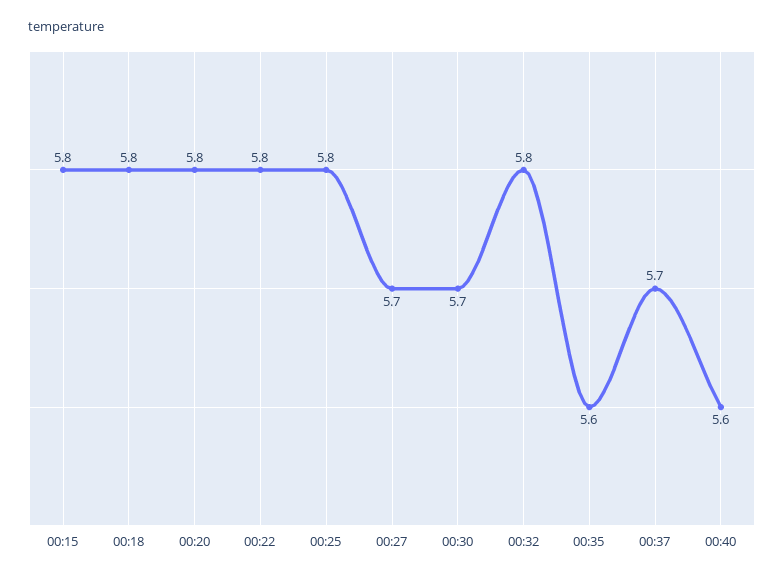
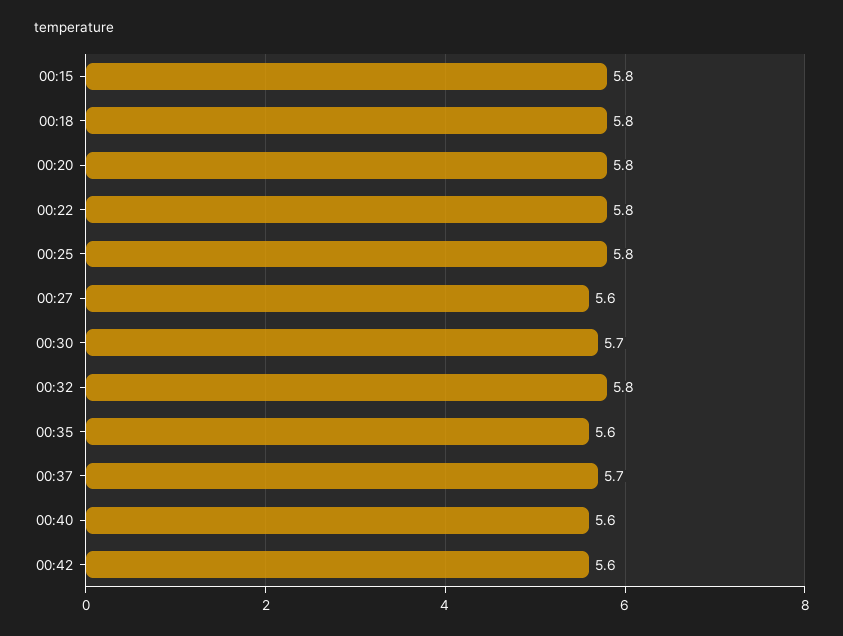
00:27: 5.7 -> 5.6
00:42: none -> 5.6

